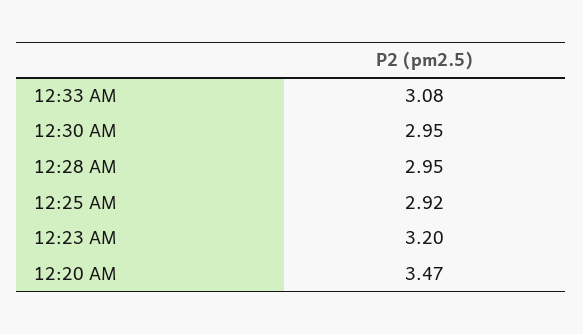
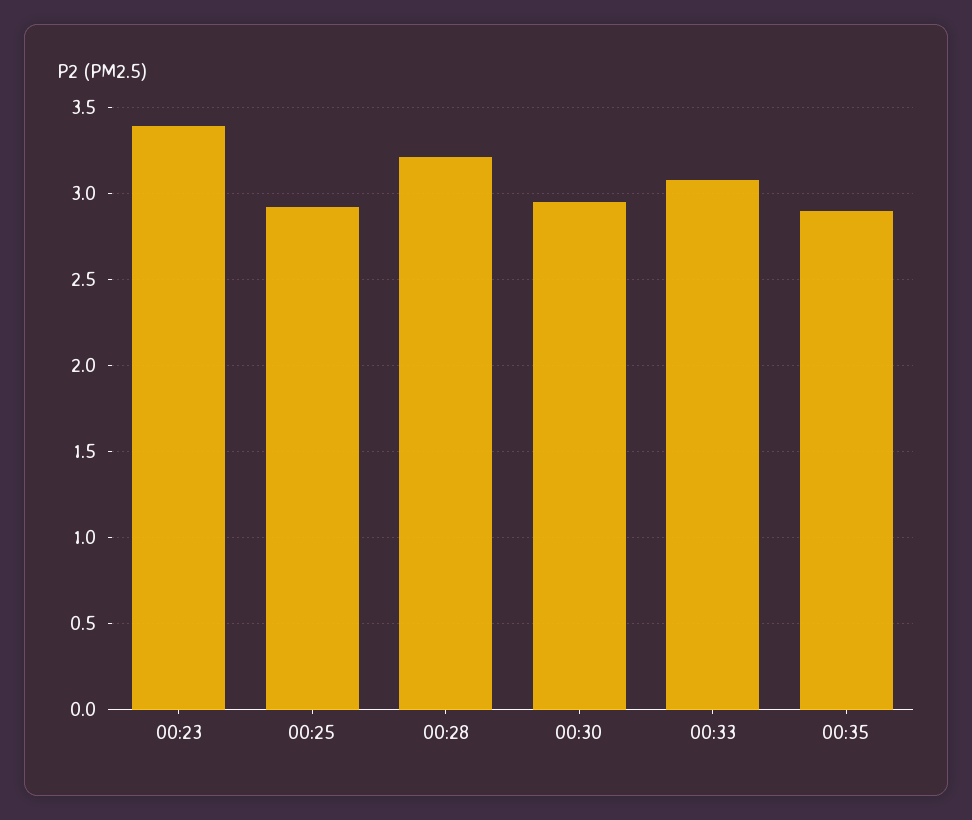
12:28 AM: 2.95 -> 3.2
12:23 AM: 3.2 -> 3.4
12:20 AM: 3.47 -> none
00:35: none -> 2.9

